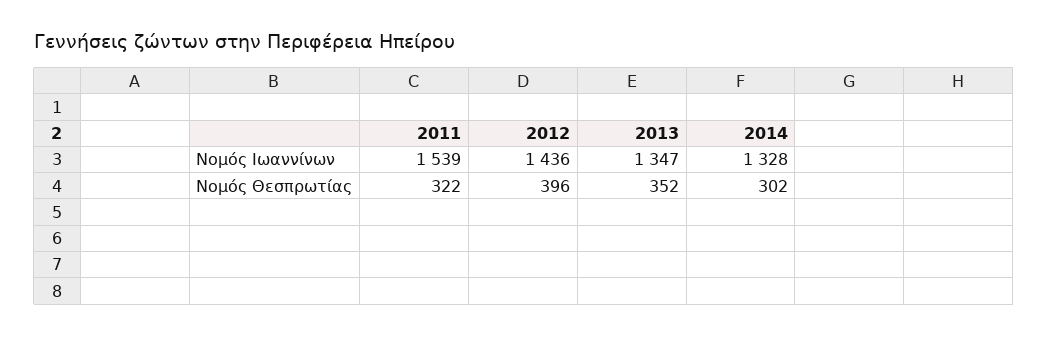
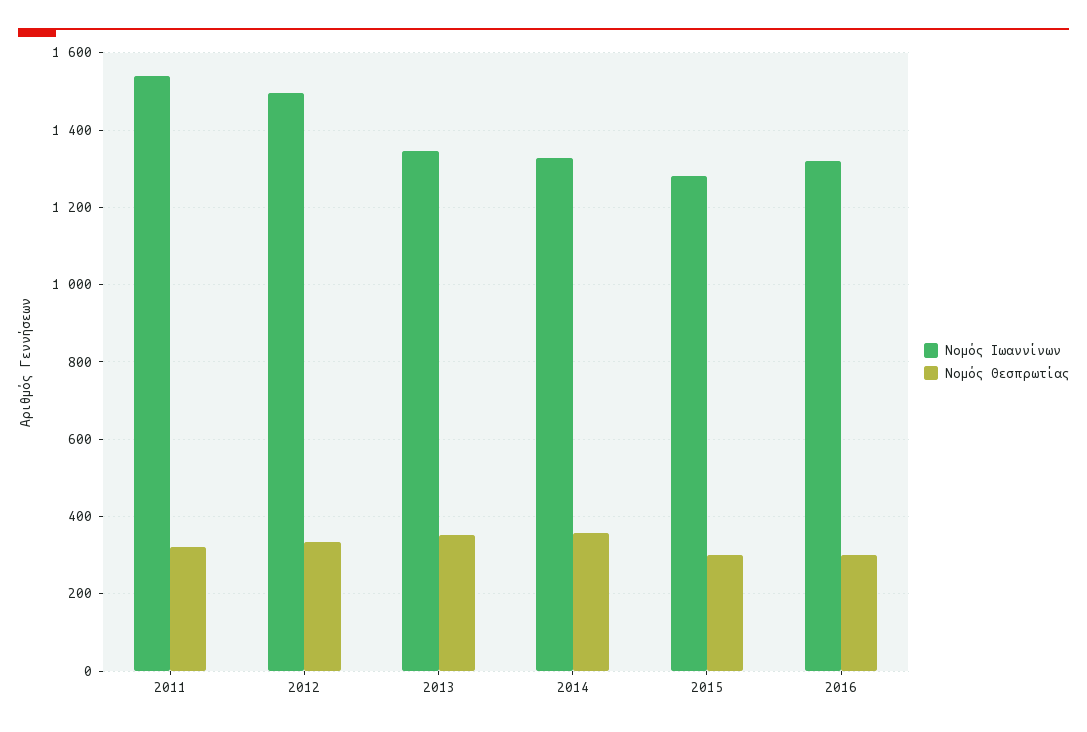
Νομός Ιωαννίνων, 2012: 1436 -> 1500
Νομός Θεσπρωτίας, 2012: 396 -> 340
Νομός Θεσπρωτίας, 2014: 302 -> 360
Νομός Ιωαννίνων, 2015: none -> 1280
Νομός Θεσπρωτίας, 2015: none -> 300
Νομός Ιωαννίνων, 2016: none -> 1320
Νομός Θεσπρωτίας, 2016: none -> 300

